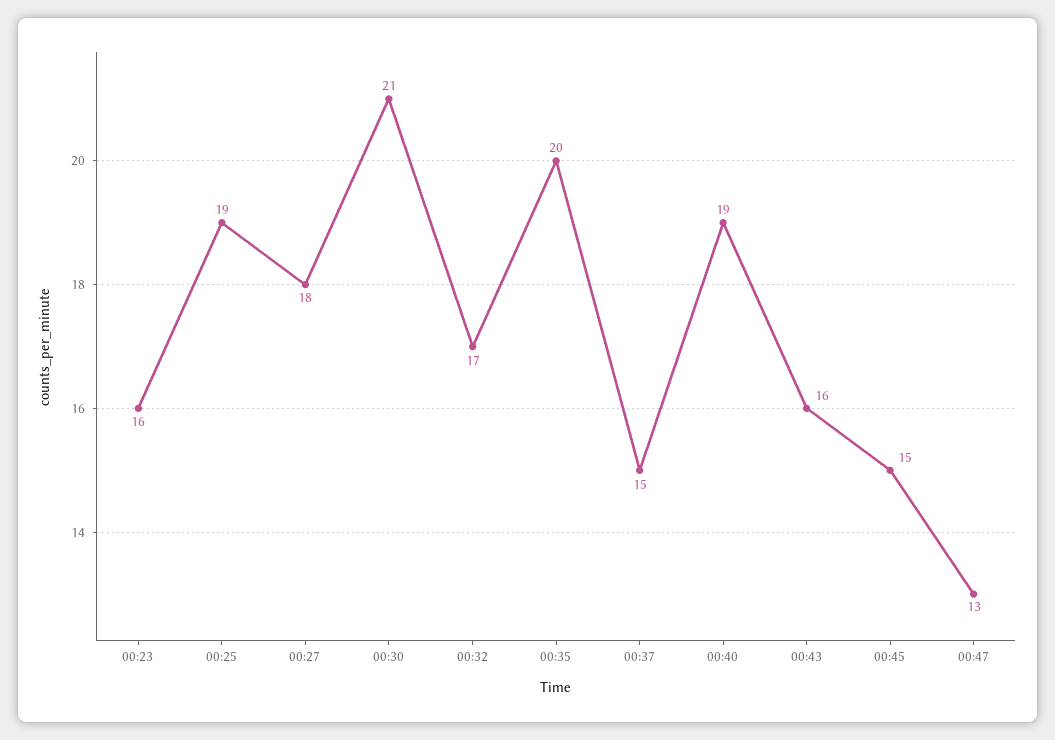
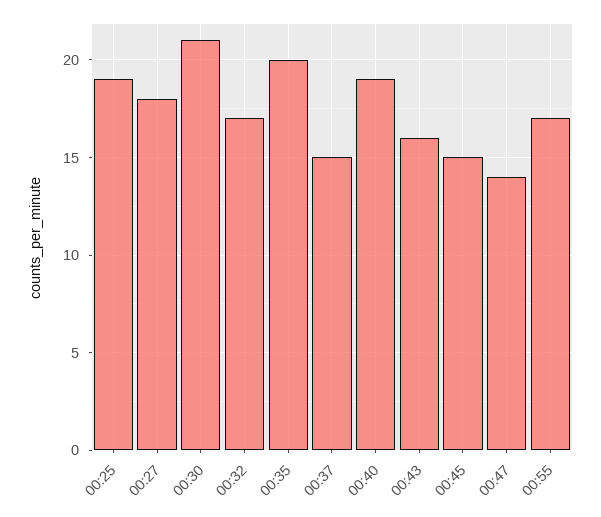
00:23: 16 -> none
00:47: 13 -> 14
00:55: none -> 17

